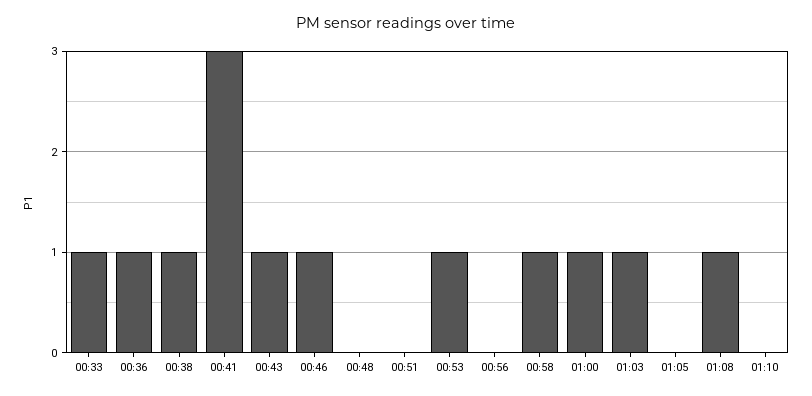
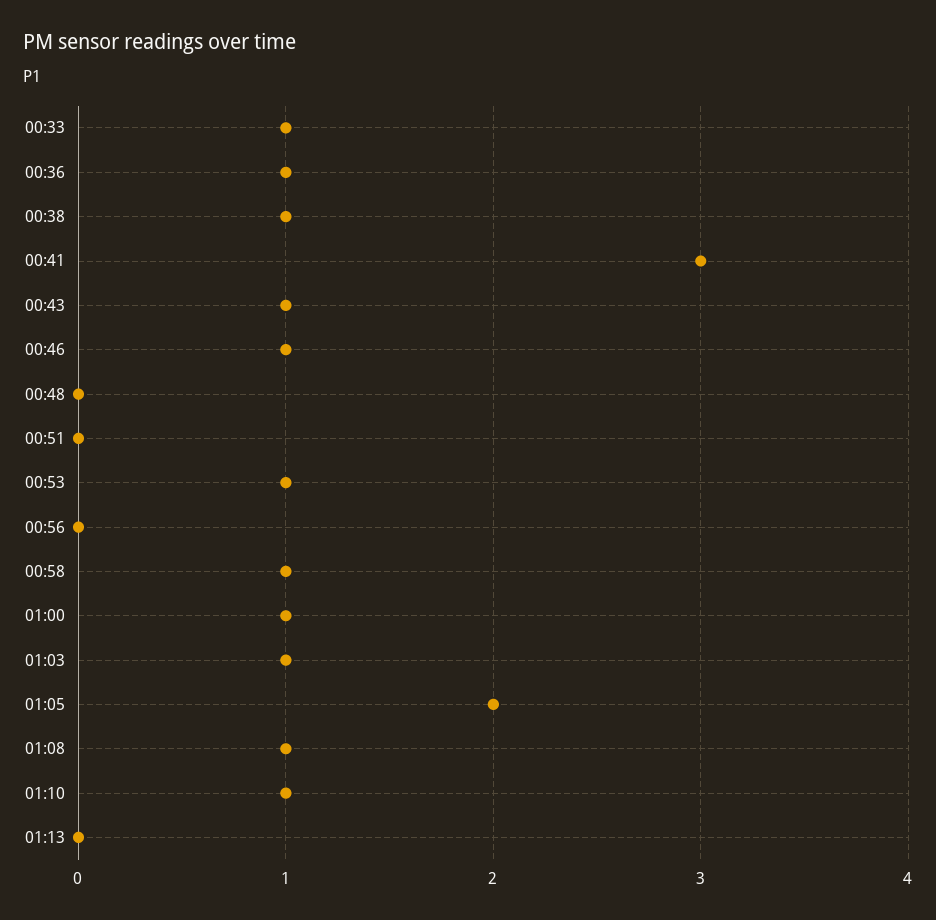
01:05: 0 -> 2
01:10: 0 -> 1
01:13: none -> 0

